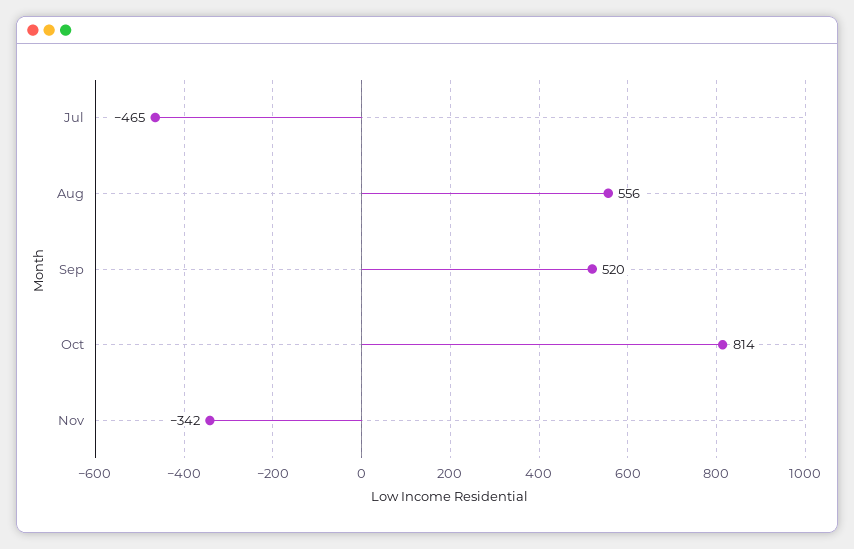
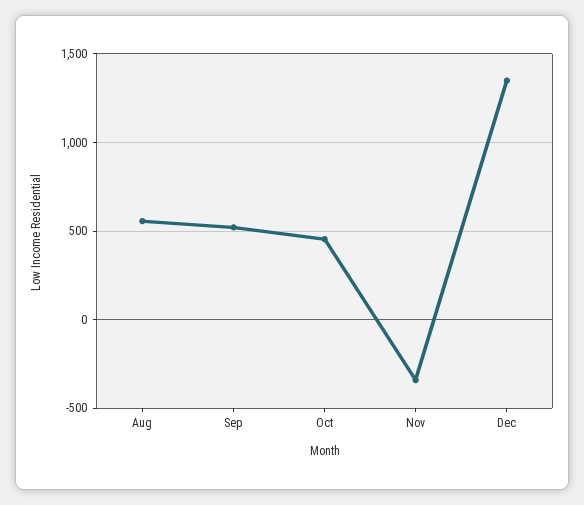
Jul: -465 -> none
Oct: 814 -> 450
Dec: none -> 1350

